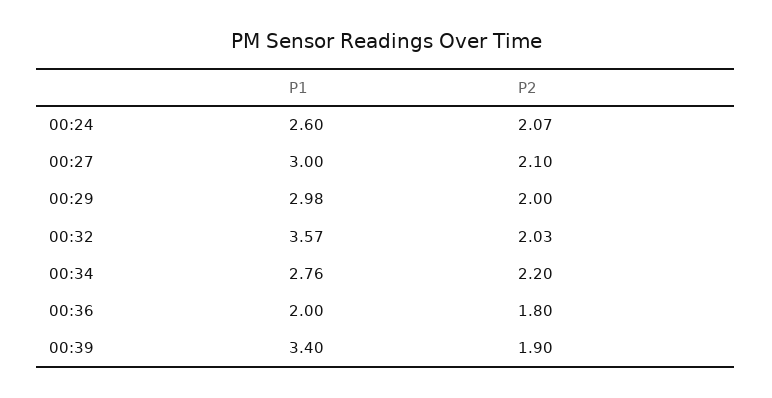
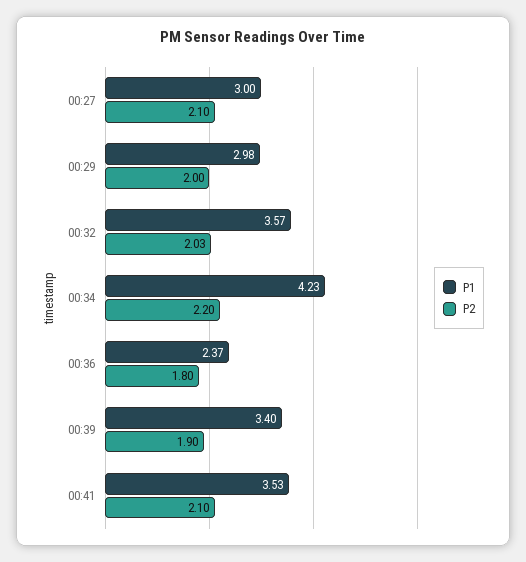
P1, 00:24: 2.6 -> none
P2, 00:24: 2.07 -> none
P1, 00:34: 2.76 -> 4.23
P1, 00:36: 2 -> 2.37
P1, 00:41: none -> 3.53
P2, 00:41: none -> 2.1

